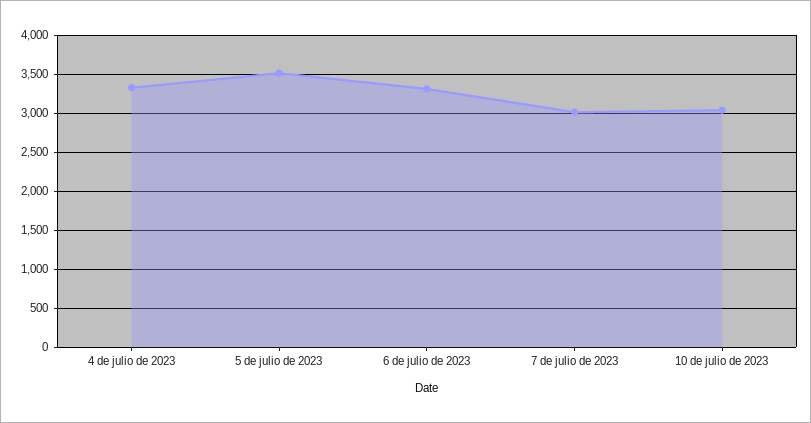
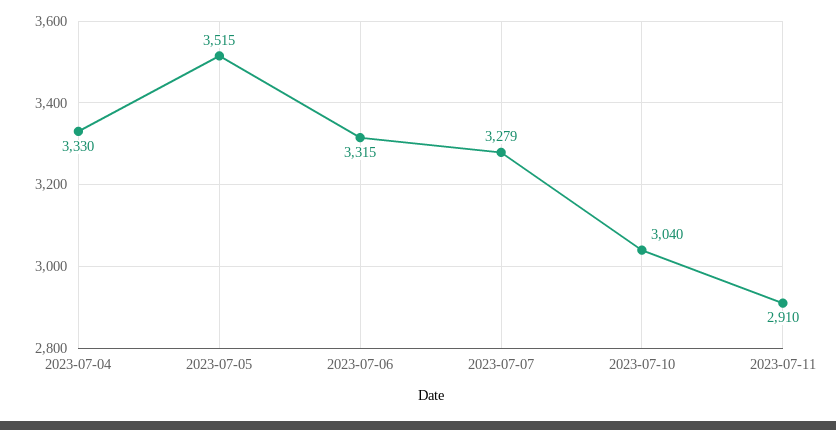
7 de julio de 2023: 3000 -> 3279
2023-07-11: none -> 2910

